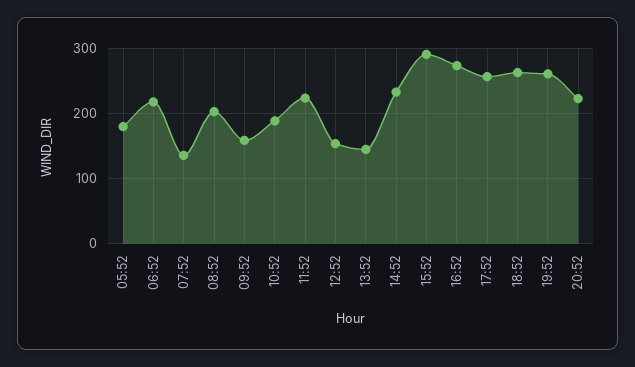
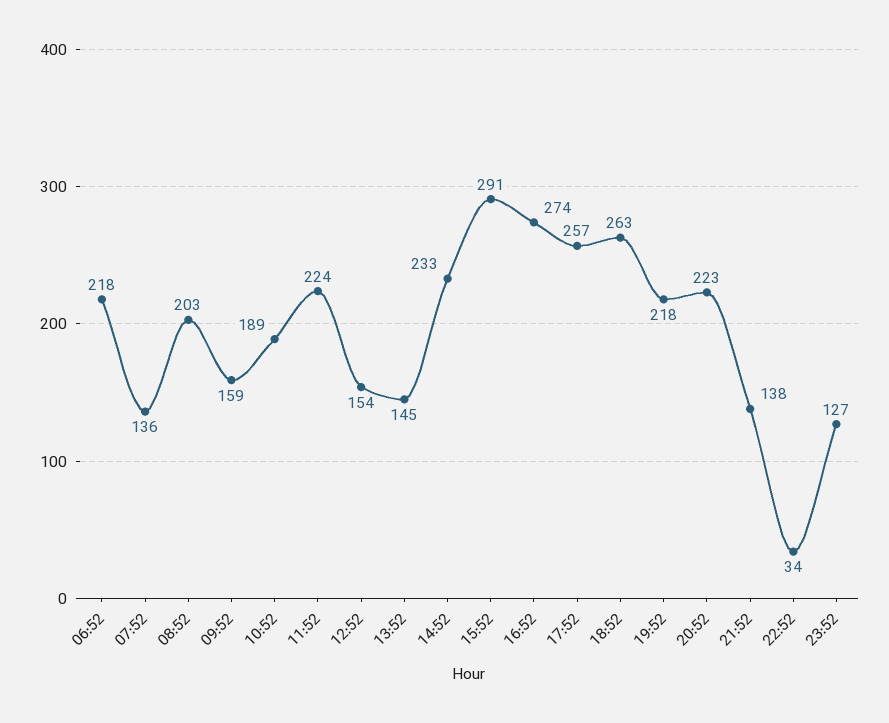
05:52: 180 -> none
19:52: 260 -> 218
21:52: none -> 138
22:52: none -> 34
23:52: none -> 127

